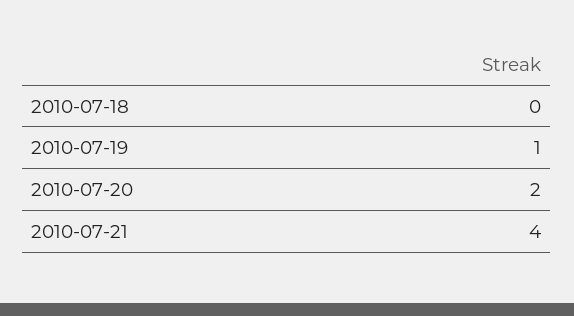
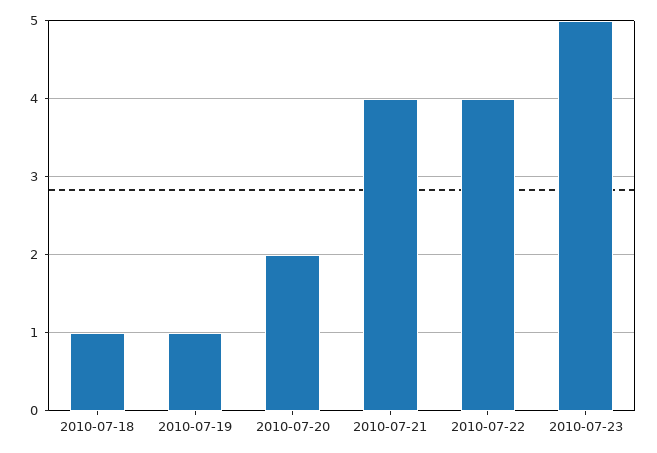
2010-07-18: 0 -> 1
2010-07-22: none -> 4
2010-07-23: none -> 5

